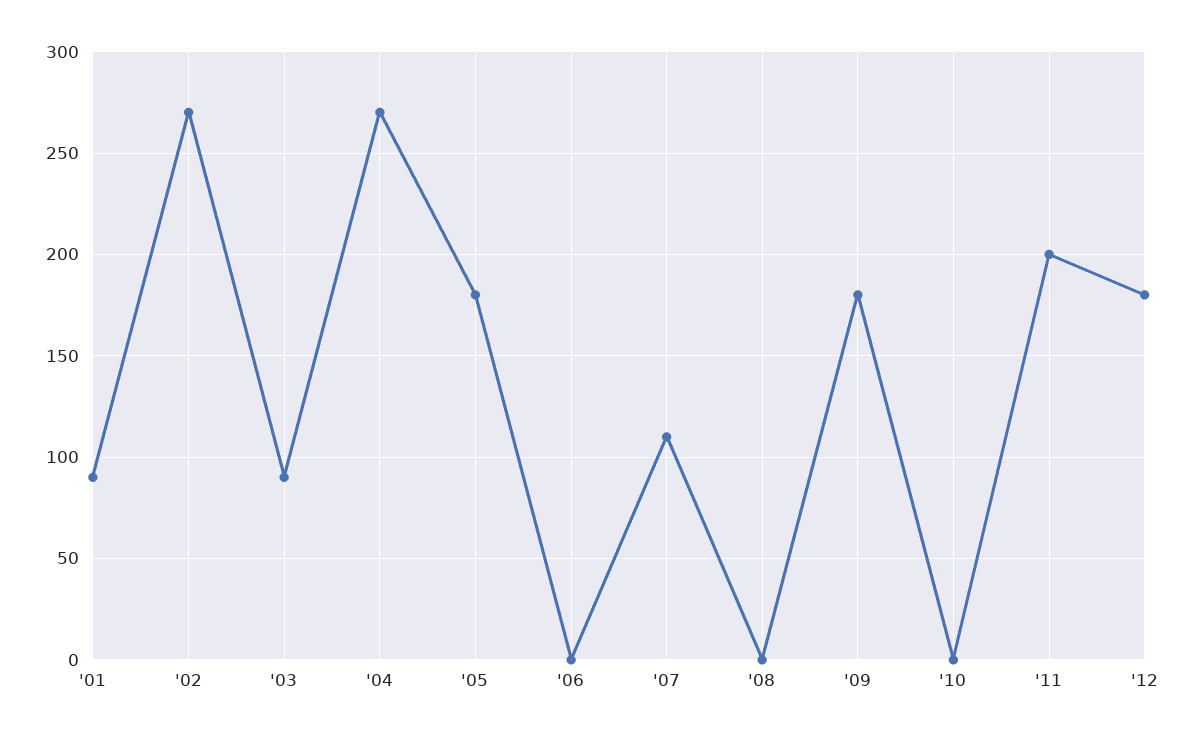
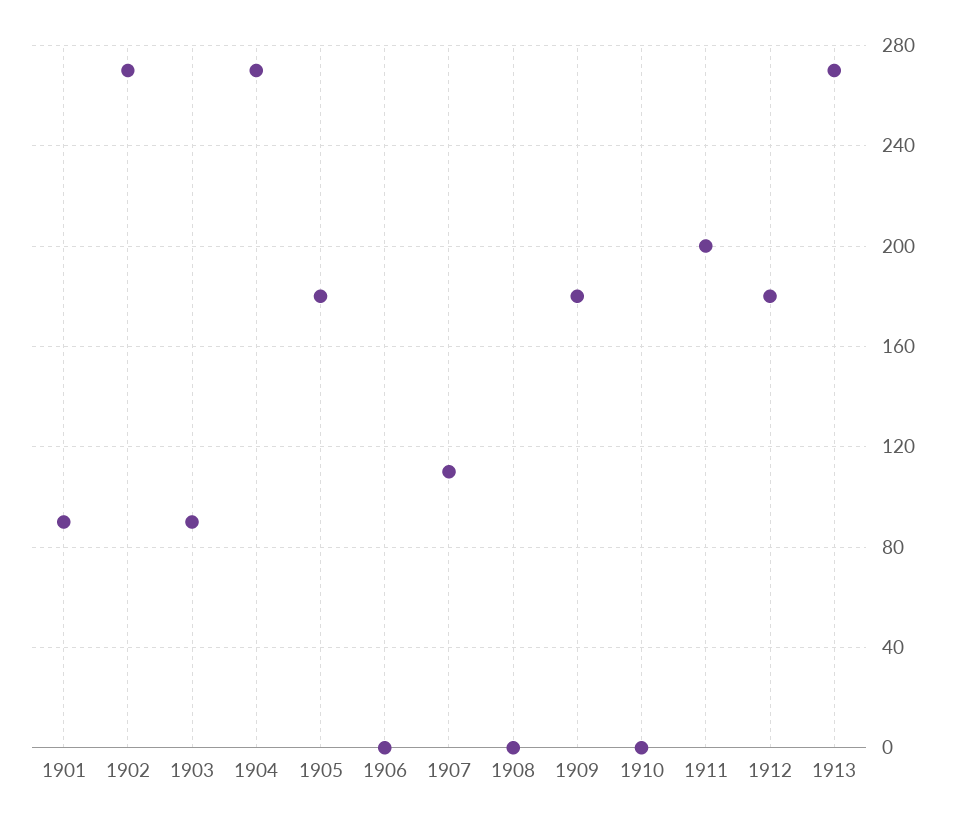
1913: none -> 270

